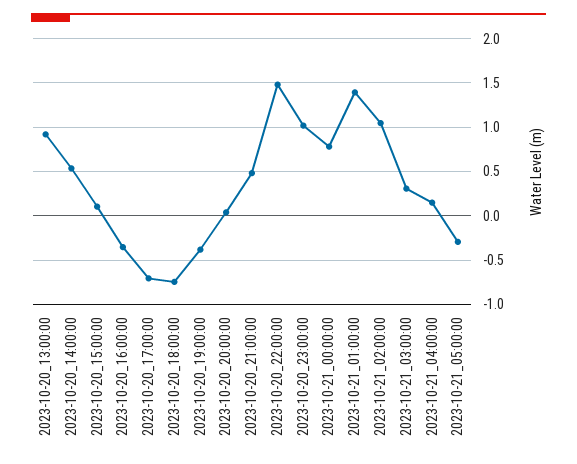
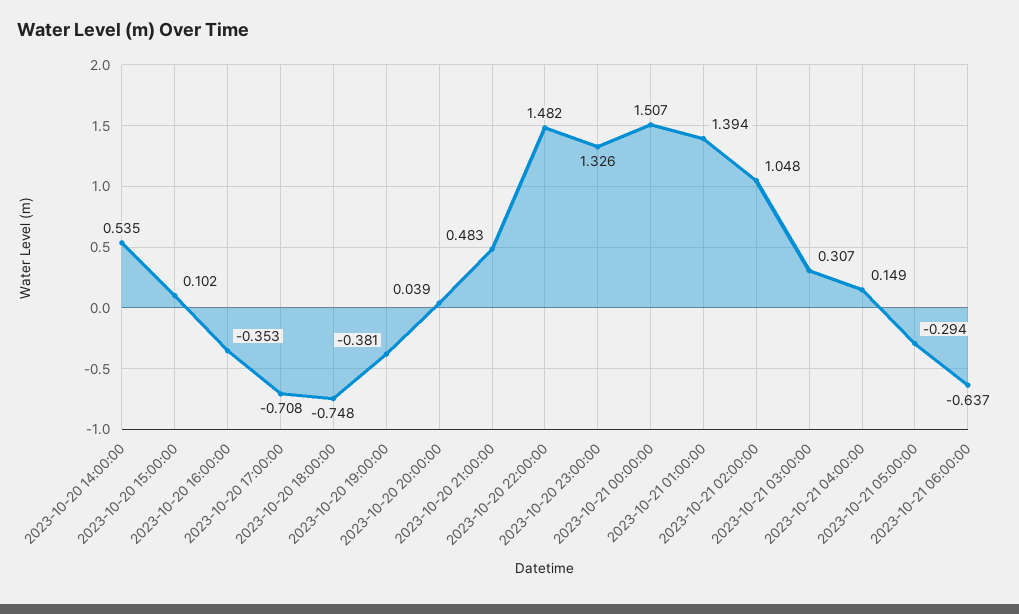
2023-10-20_13:00:00: 0.9 -> none
2023-10-20_23:00:00: 1 -> 1.326
2023-10-21_00:00:00: 0.8 -> 1.507
2023-10-21 06:00:00: none -> -0.637

